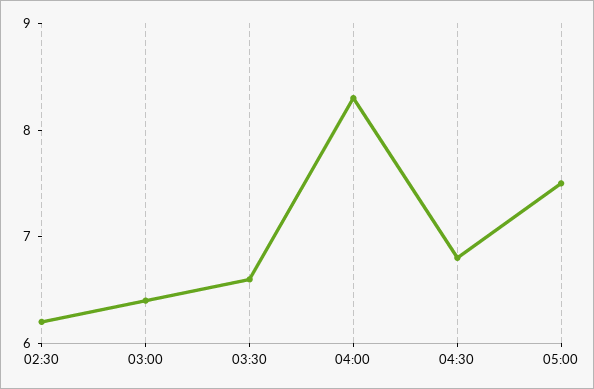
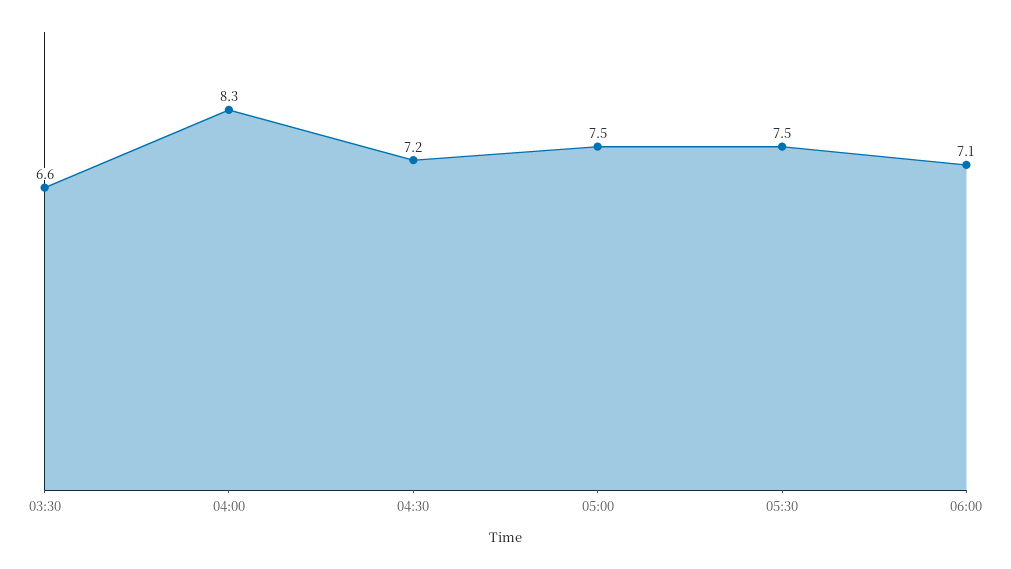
02:30: 6.2 -> none
03:00: 6.4 -> none
04:30: 6.8 -> 7.2
05:30: none -> 7.5
06:00: none -> 7.1

